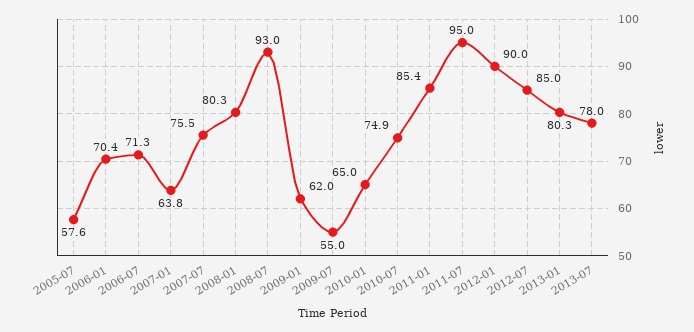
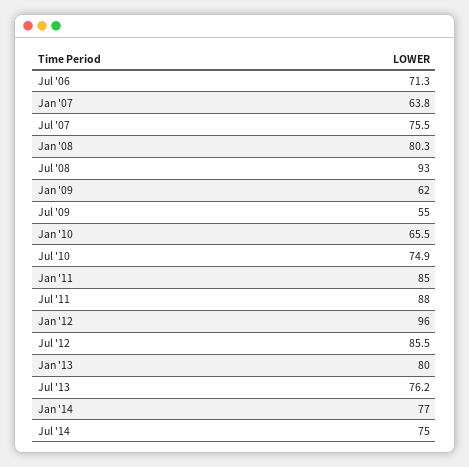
2005-07: 57.6 -> none
2006-01: 70.4 -> none
2010-01: 65 -> 65.5
2011-01: 85.4 -> 85
2011-07: 95 -> 88
2012-01: 90 -> 96
2012-07: 85 -> 85.5
2013-01: 80.3 -> 80
2013-07: 78 -> 76.2
Jan '14: none -> 77
Jul '14: none -> 75

